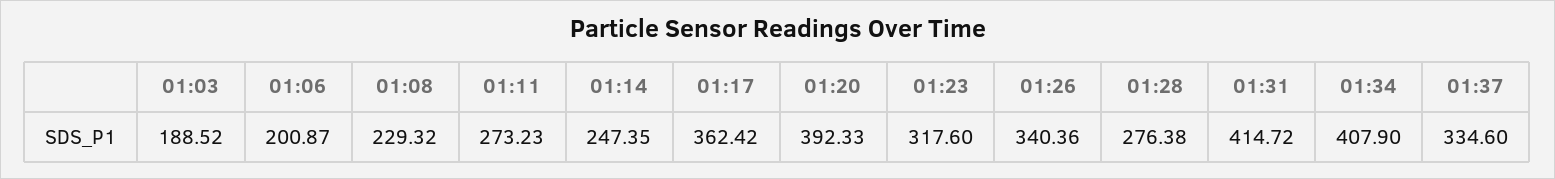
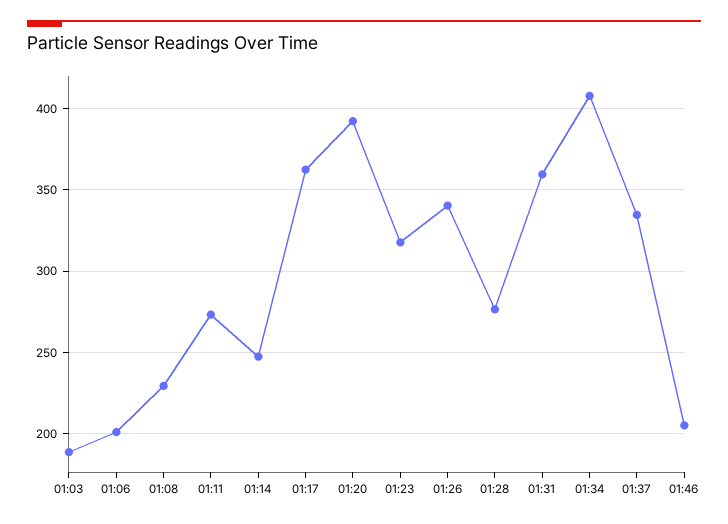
01:31: 414.72 -> 360
01:46: none -> 205

